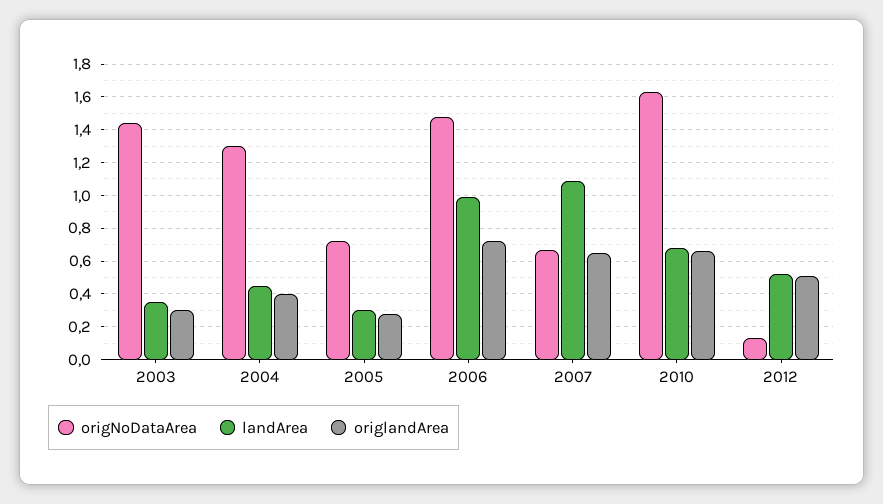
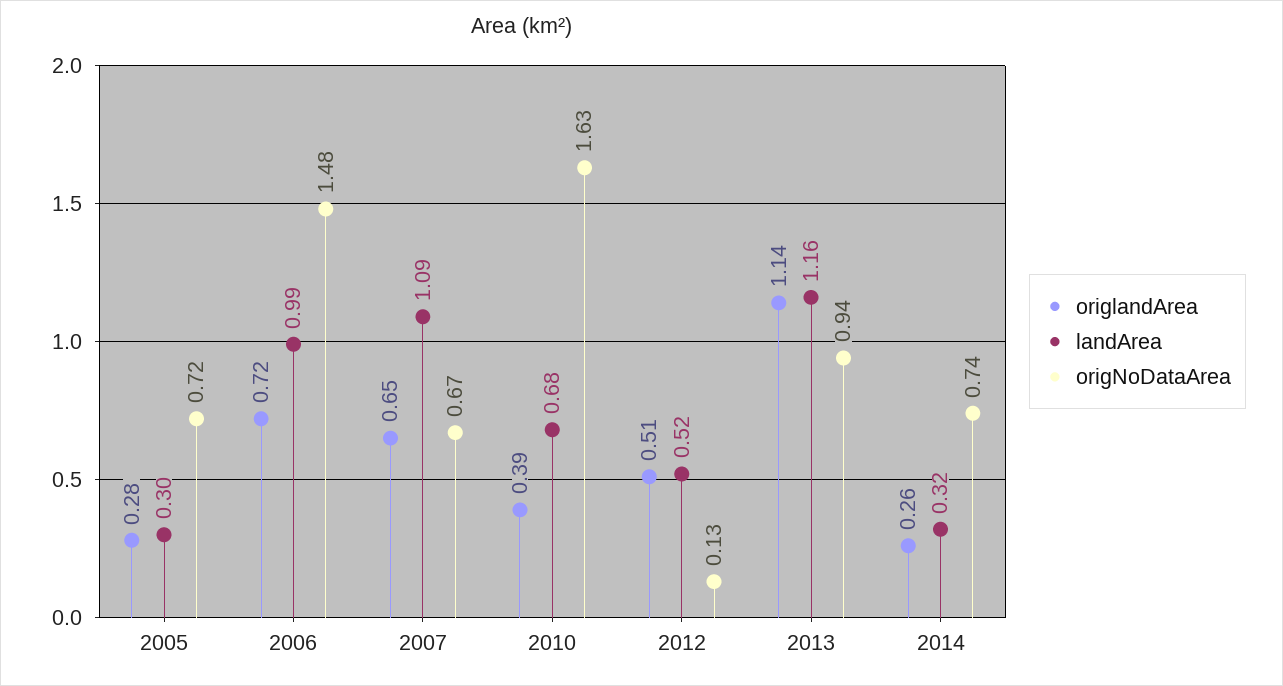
origNoDataArea, 2003: 1.45 -> none
landArea, 2003: 0.35 -> none
origlandArea, 2003: 0.3 -> none
origNoDataArea, 2004: 1.3 -> none
landArea, 2004: 0.45 -> none
origlandArea, 2004: 0.4 -> none
origlandArea, 2010: 0.65 -> 0.39
origlandArea, 2013: none -> 1.14
landArea, 2013: none -> 1.16
origNoDataArea, 2013: none -> 0.94
origlandArea, 2014: none -> 0.26
landArea, 2014: none -> 0.32
origNoDataArea, 2014: none -> 0.74

